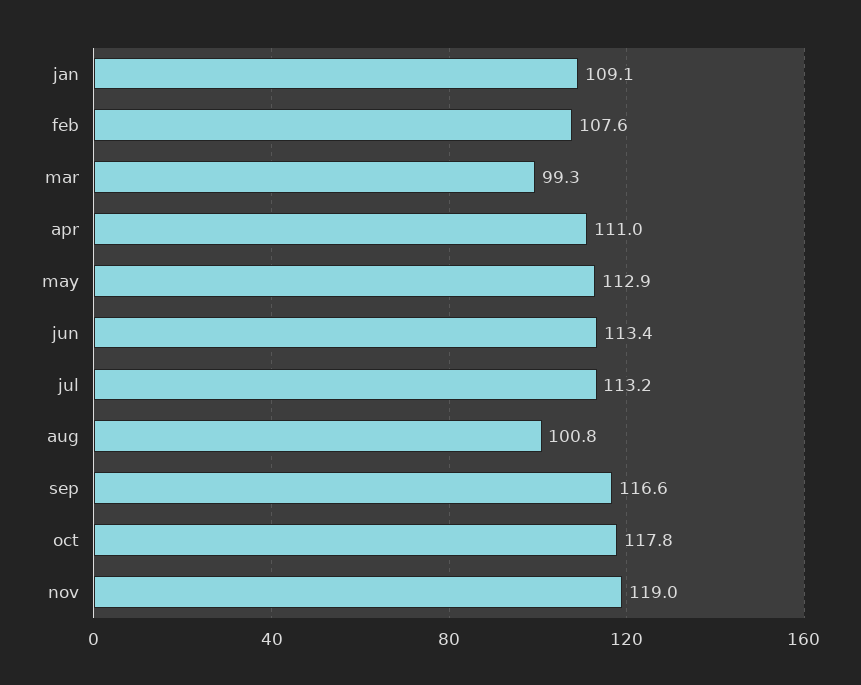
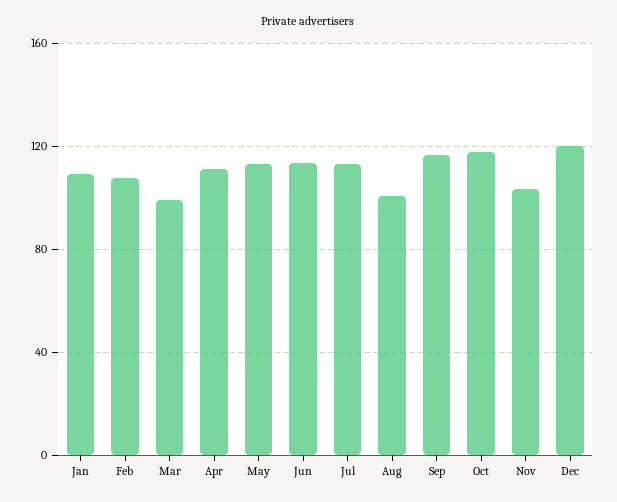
nov: 119 -> 105
Dec: none -> 120

